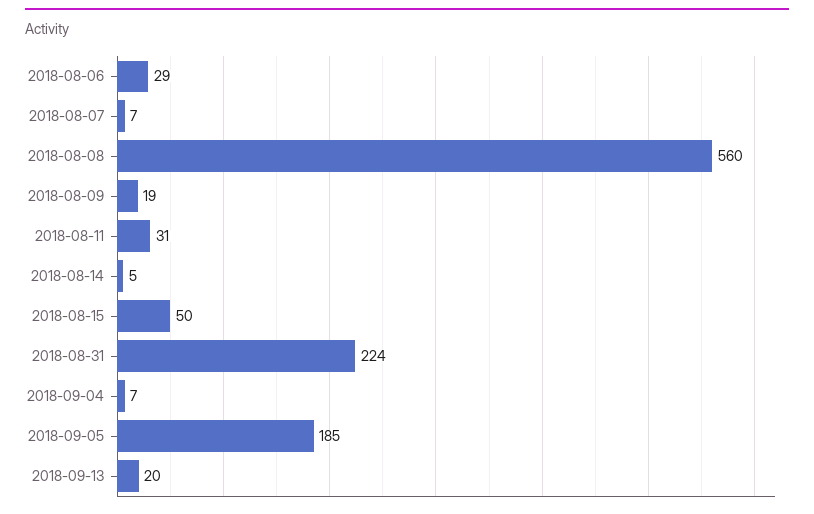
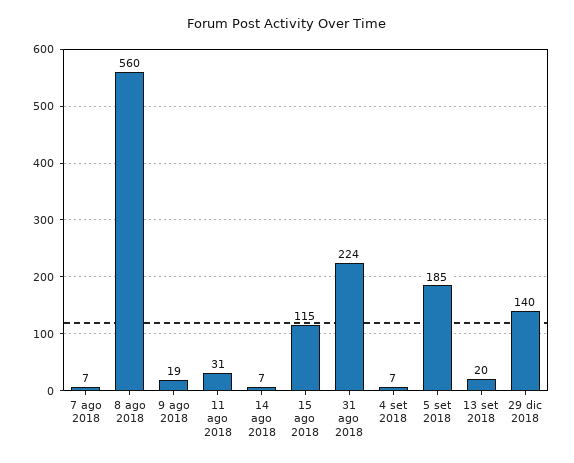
2018-08-06: 29 -> none
2018-08-14: 5 -> 7
2018-08-15: 50 -> 115
29 dic 2018: none -> 140

